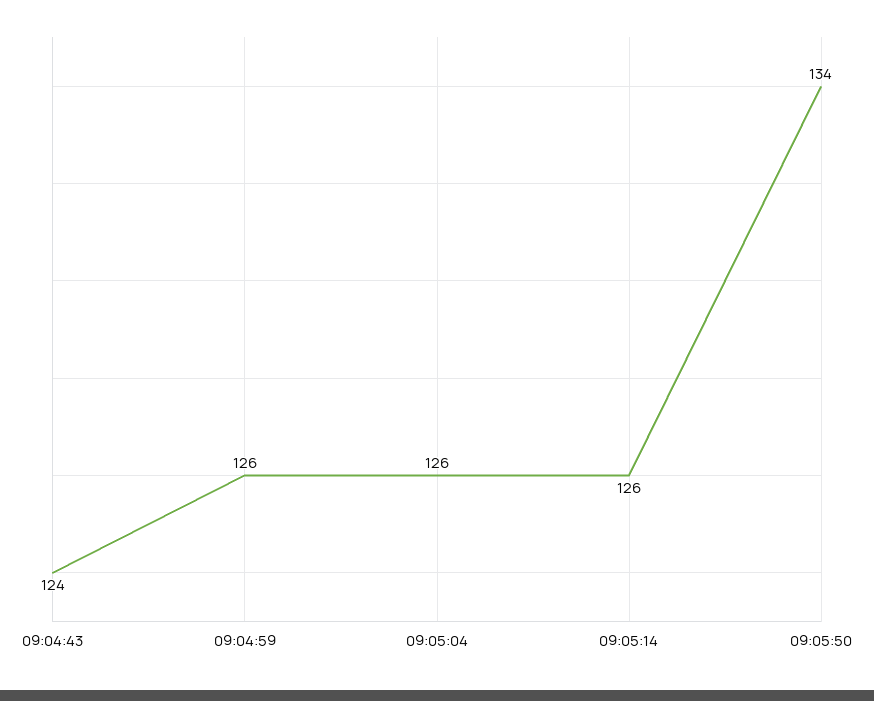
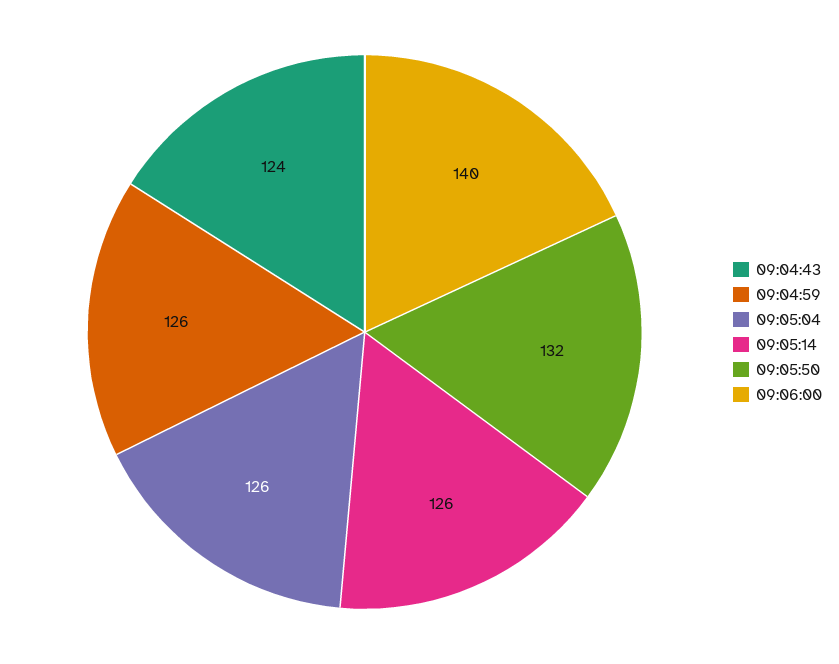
09:05:50: 134 -> 132
09:06:00: none -> 140

